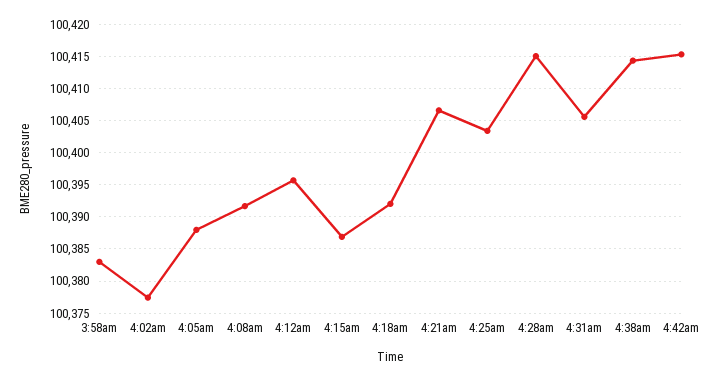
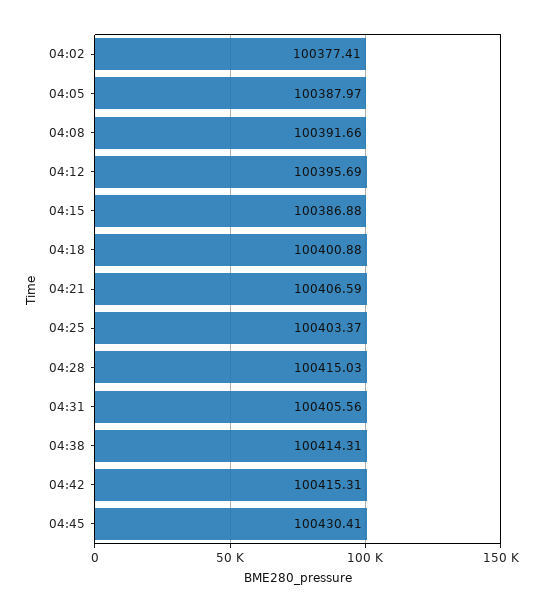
3:58am: 100383 -> none
4:18am: 100392 -> 100400.88
04:45: none -> 100430.41

